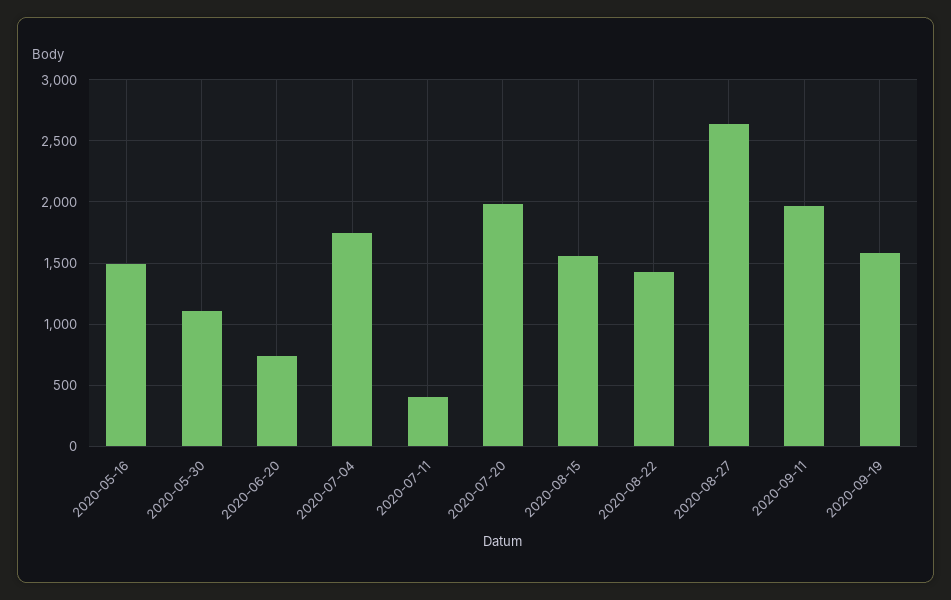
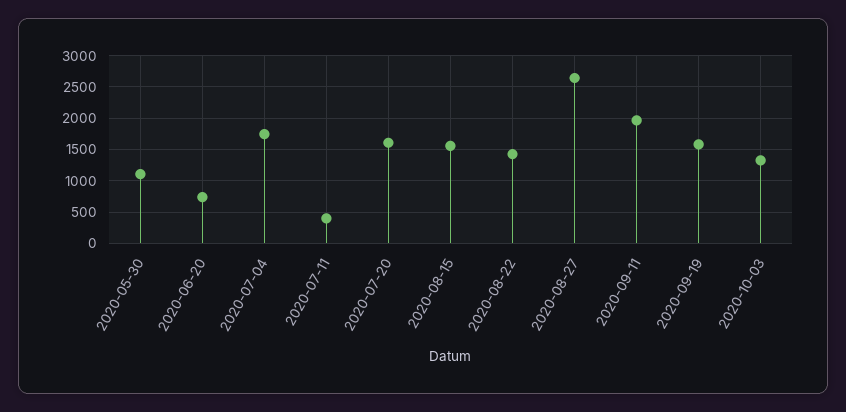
2020-05-16: 1500 -> none
2020-07-20: 2000 -> 1600
2020-10-03: none -> 1300

